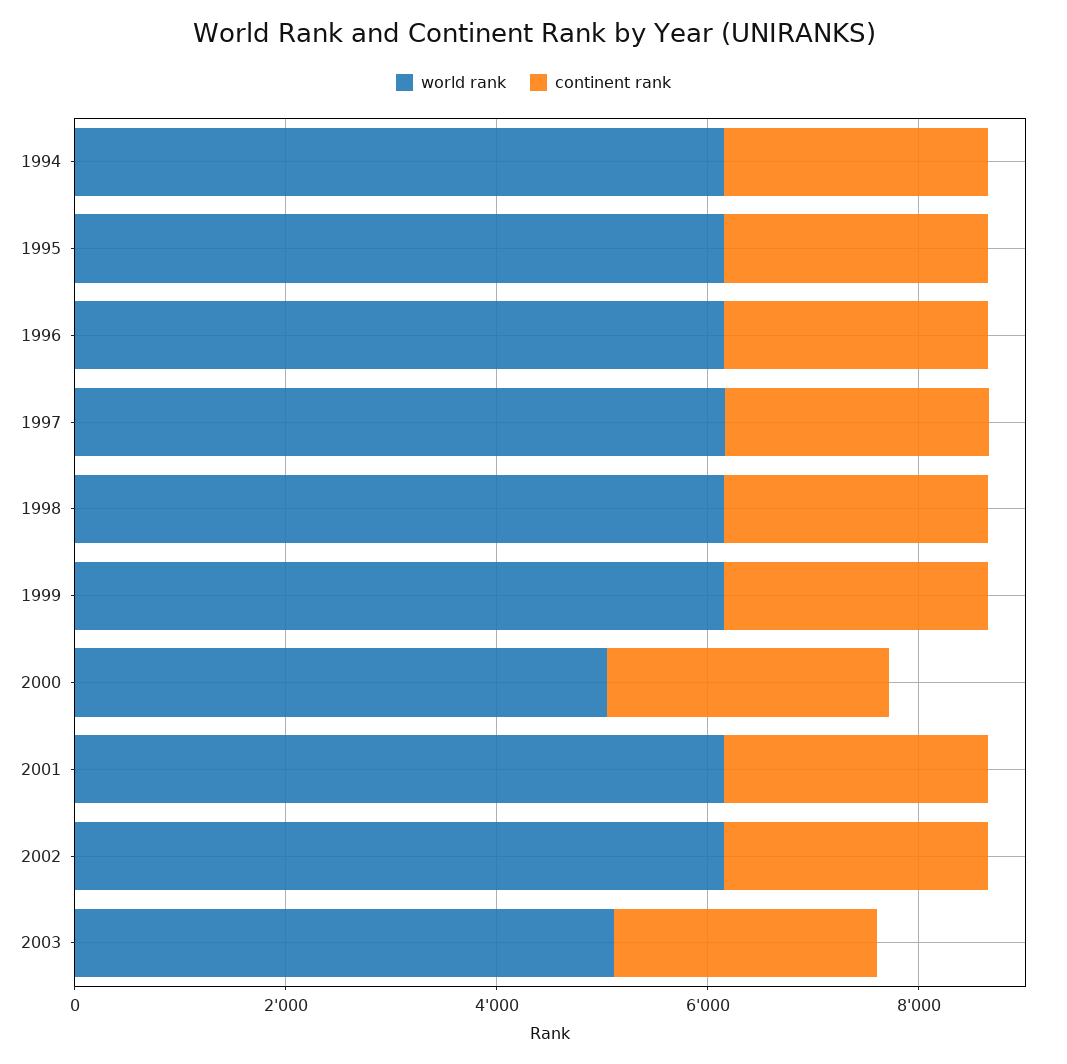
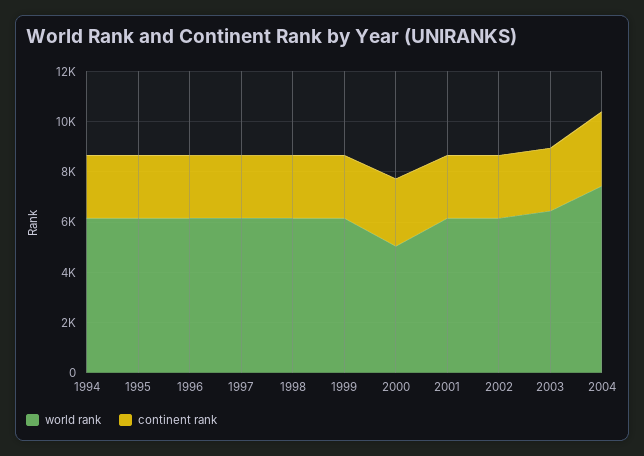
world rank, 2003: 5000 -> 6500
world rank, 2004: none -> 7500
continent rank, 2004: none -> 3000

